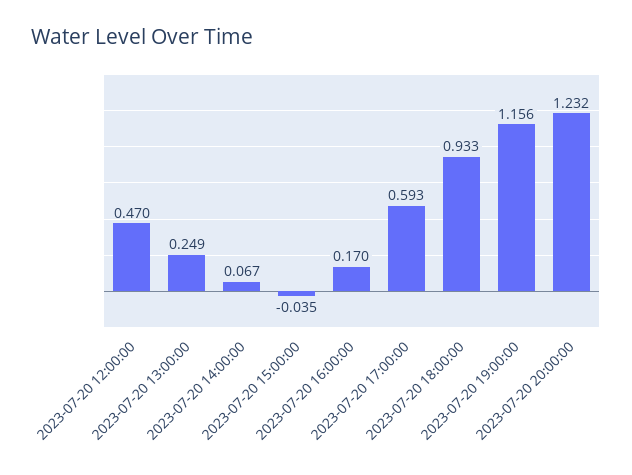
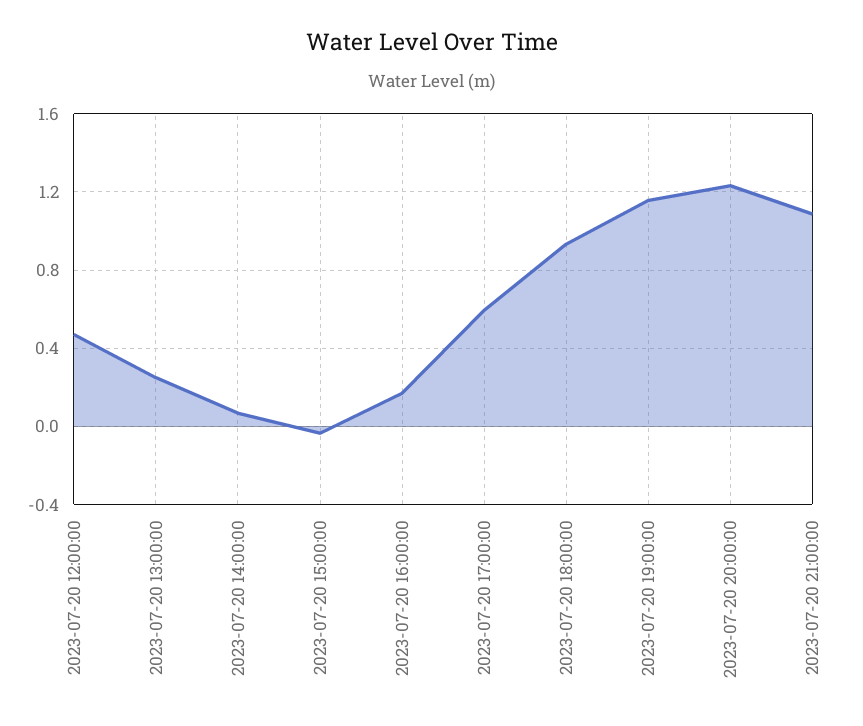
2023-07-20 21:00:00: none -> 1.1

